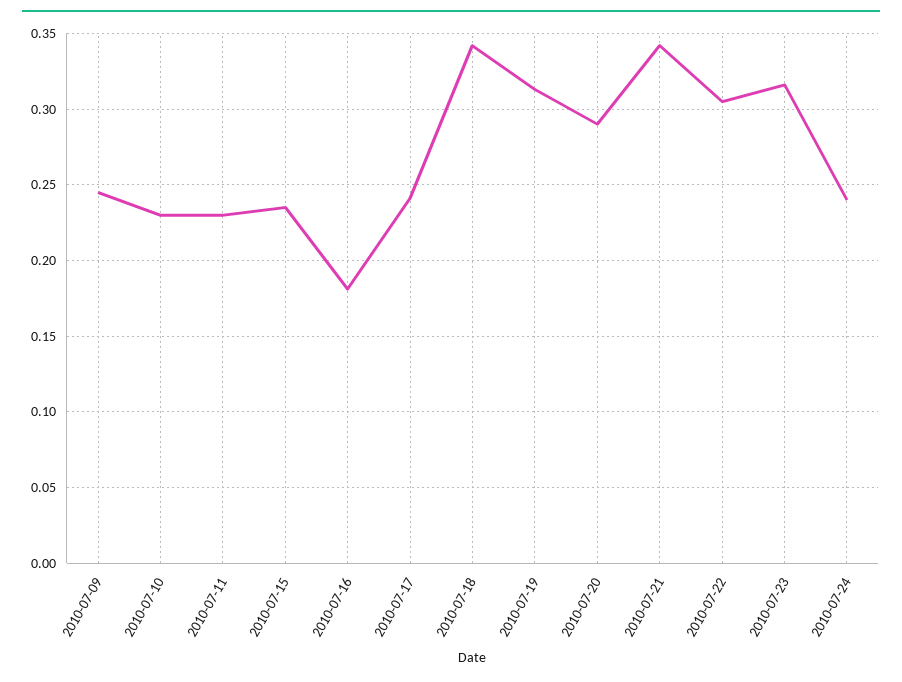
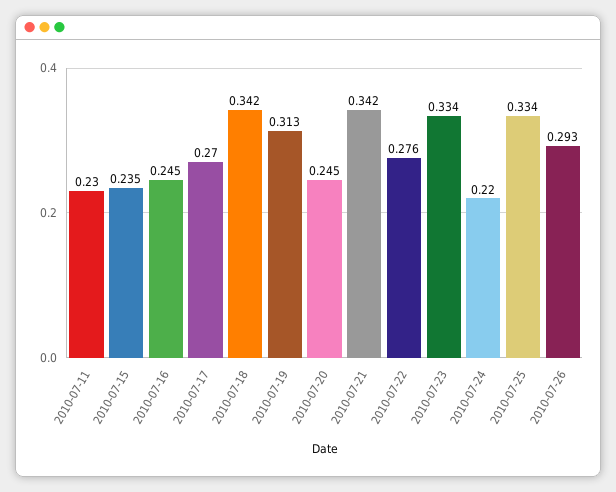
2010-07-09: 0.245 -> none
2010-07-10: 0.23 -> none
2010-07-16: 0.18 -> 0.245
2010-07-17: 0.24 -> 0.27
2010-07-20: 0.29 -> 0.245
2010-07-22: 0.305 -> 0.276
2010-07-23: 0.315 -> 0.334
2010-07-24: 0.24 -> 0.22
2010-07-25: none -> 0.334
2010-07-26: none -> 0.293

